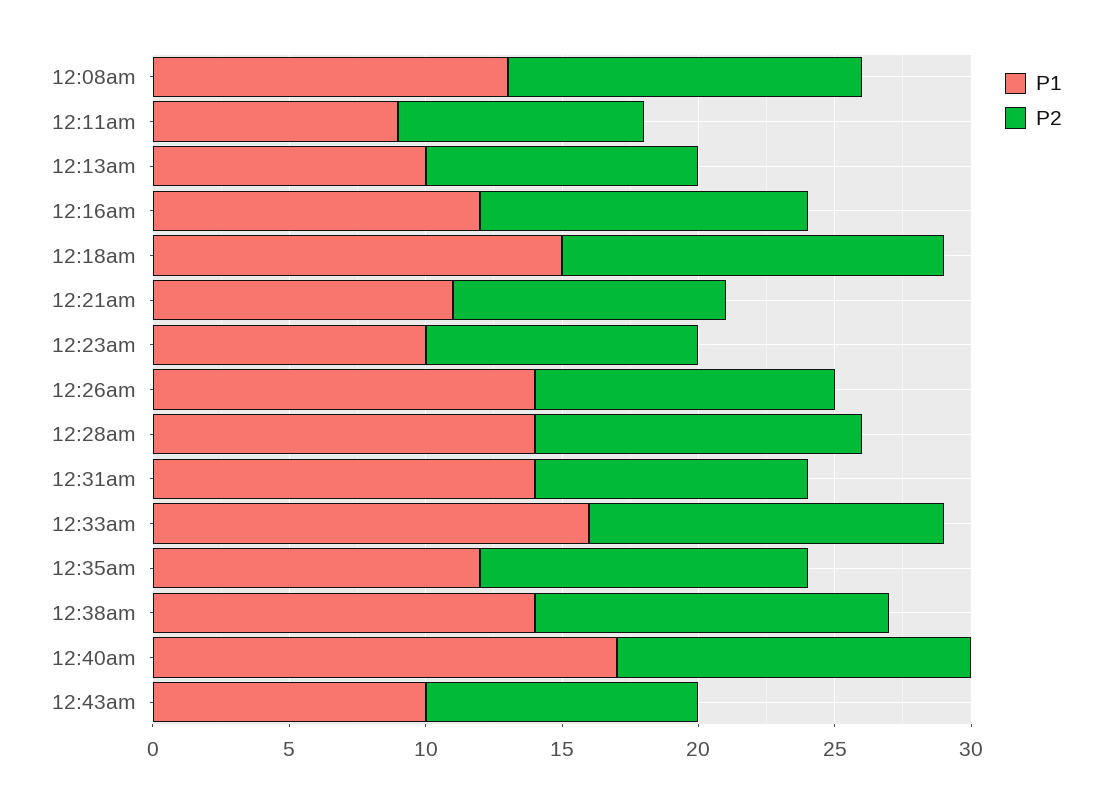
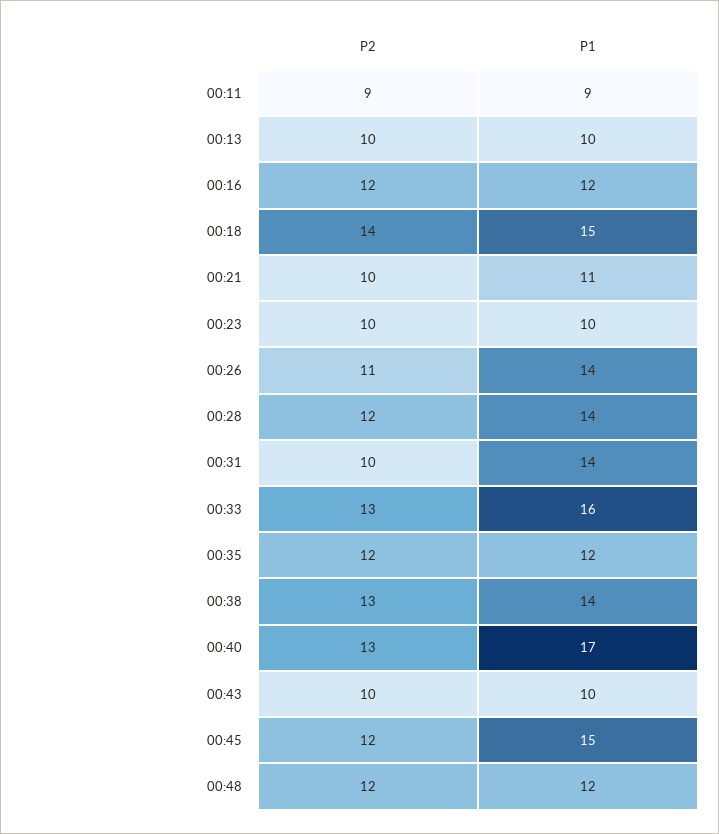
P1, 12:08am: 13 -> none
P2, 12:08am: 13 -> none
P2, 00:45: none -> 12
P1, 00:45: none -> 15
P2, 00:48: none -> 12
P1, 00:48: none -> 12

